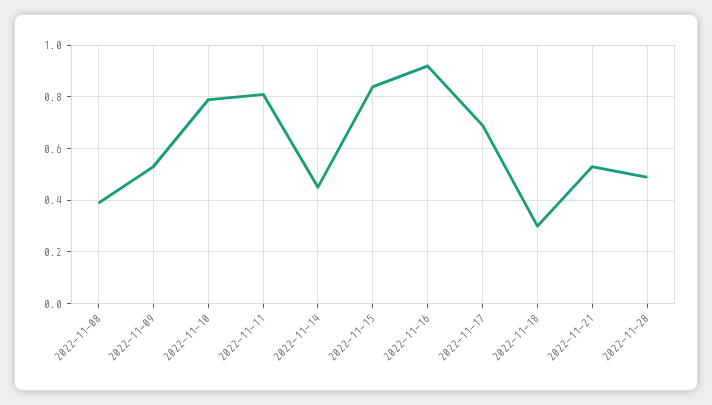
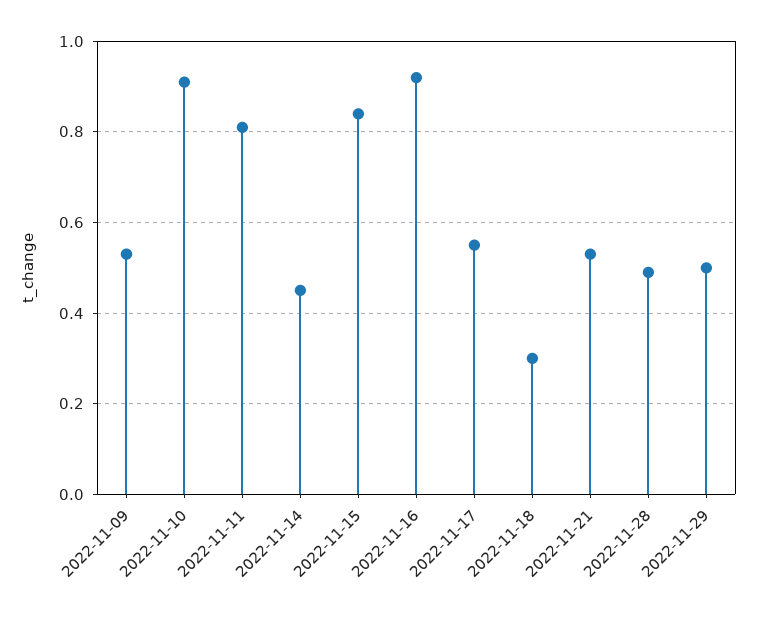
2022-11-08: 0.4 -> none
2022-11-10: 0.8 -> 0.9
2022-11-17: 0.7 -> 0.55
2022-11-29: none -> 0.5

